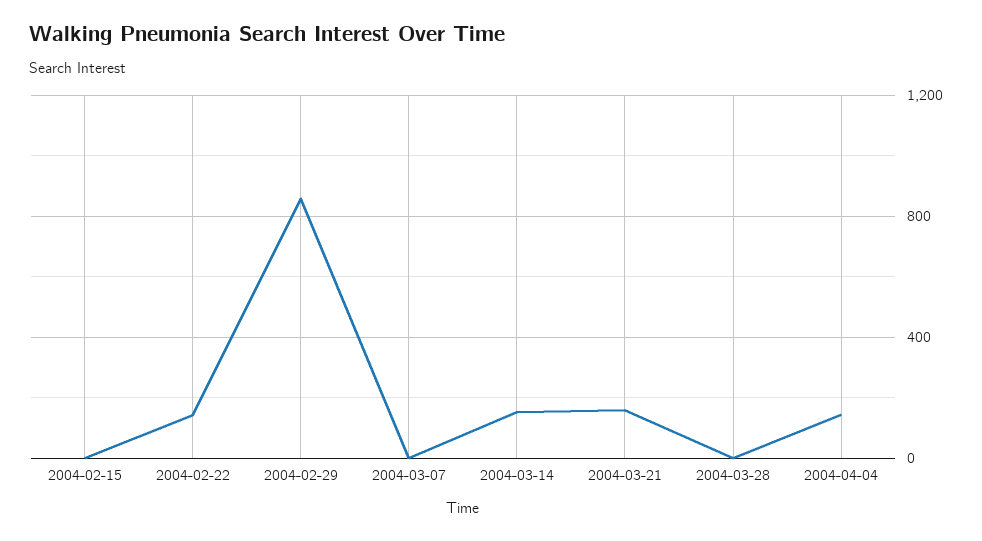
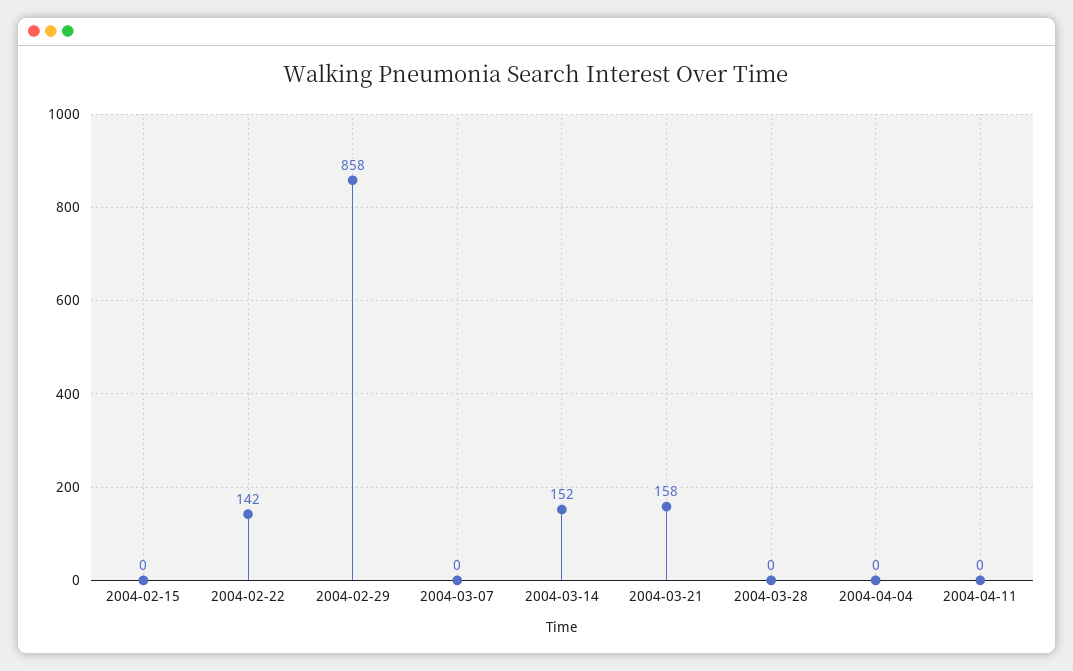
2004-04-04: 150 -> 0
2004-04-11: none -> 0

